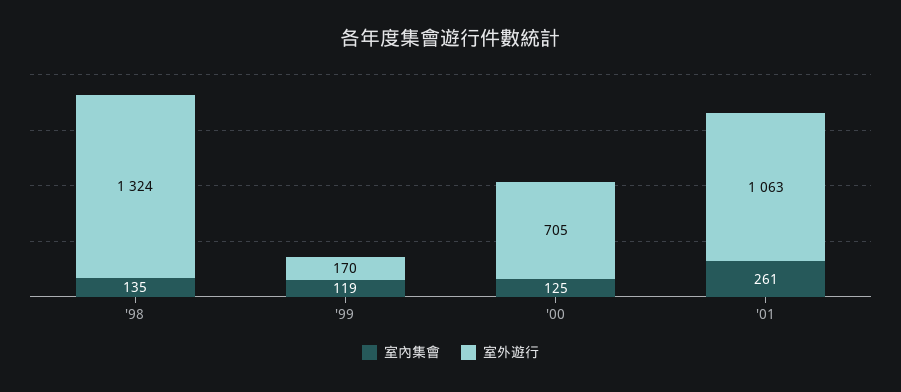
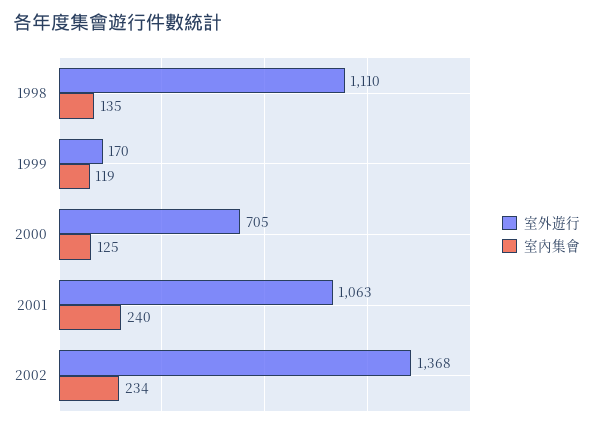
室外遊行, '98: 1324 -> 1110
室內集會, '01: 261 -> 240
室外遊行, 2002: none -> 1368
室內集會, 2002: none -> 234

